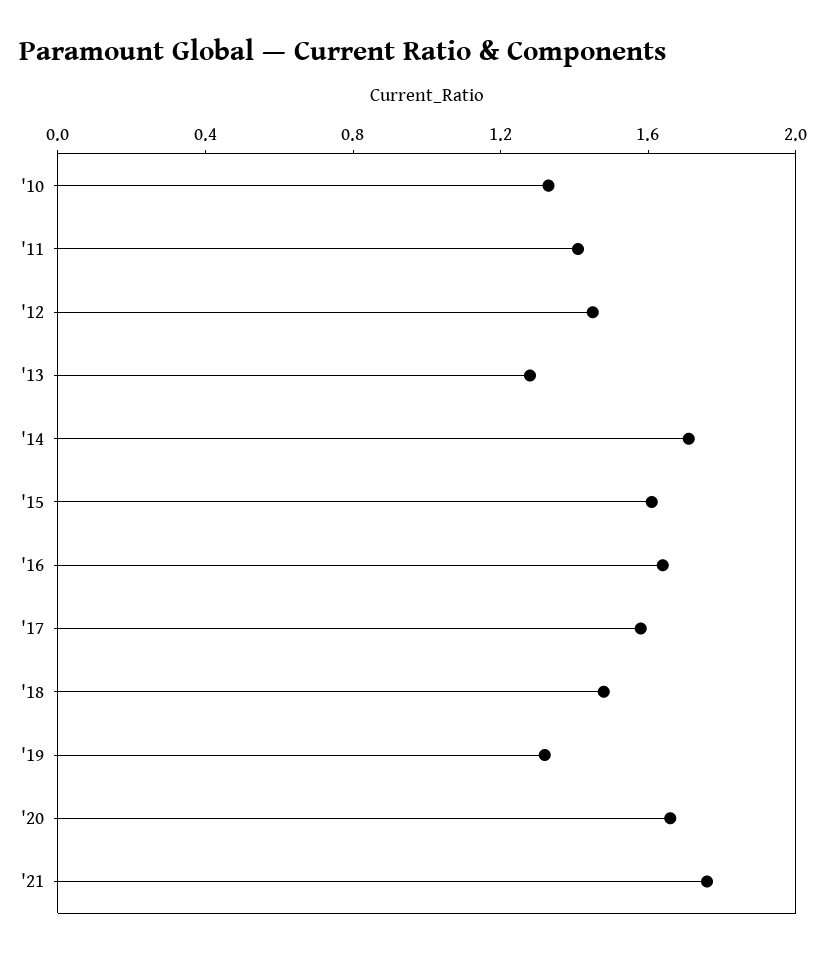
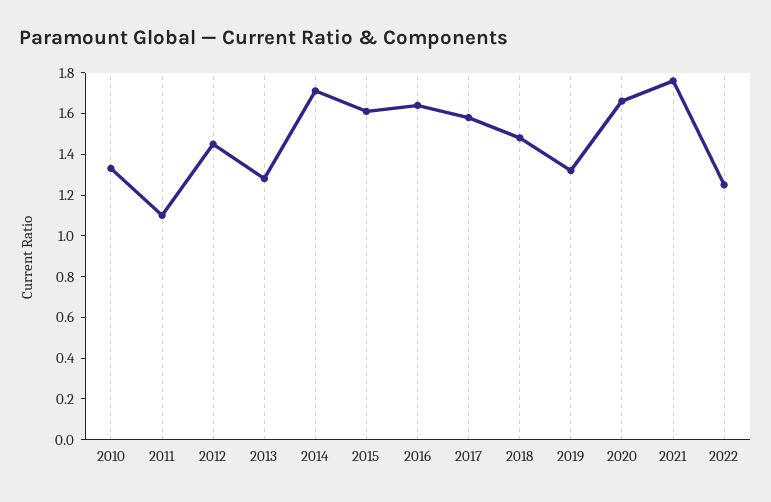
'11: 1.4 -> 1.1
2022: none -> 1.25

